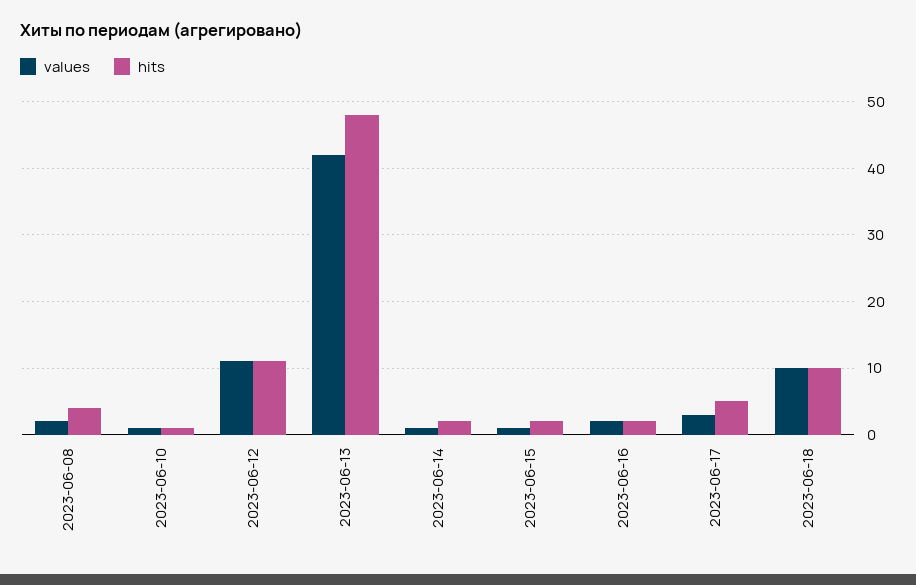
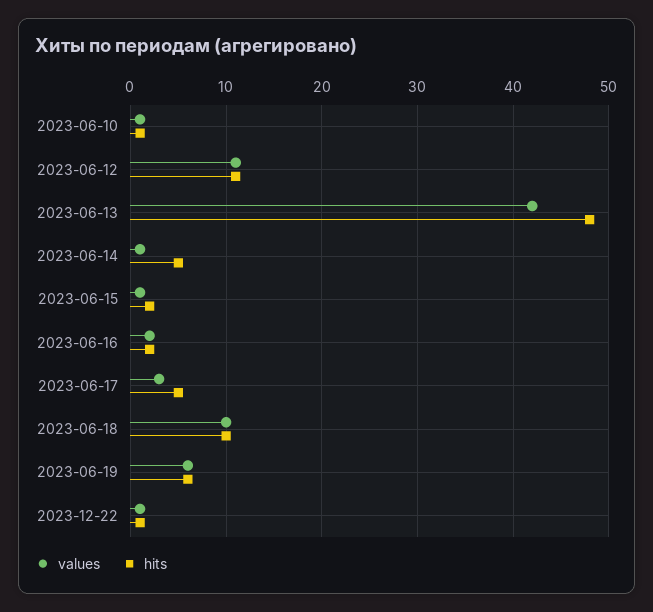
values, 2023-06-08: 2 -> none
hits, 2023-06-08: 4 -> none
hits, 2023-06-14: 2 -> 5
values, 2023-06-19: none -> 6
hits, 2023-06-19: none -> 6
values, 2023-12-22: none -> 1
hits, 2023-12-22: none -> 1

